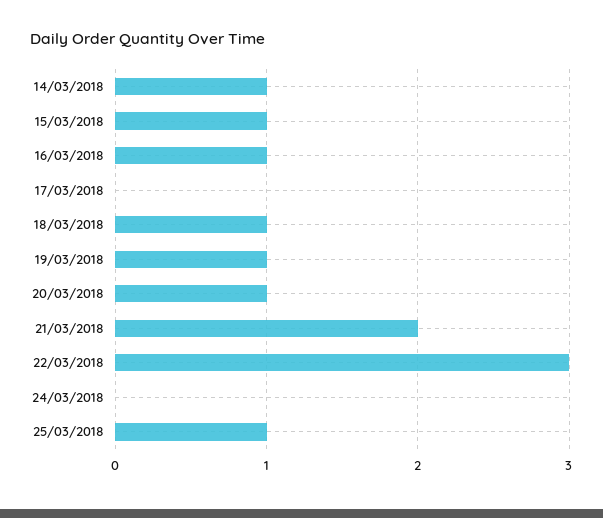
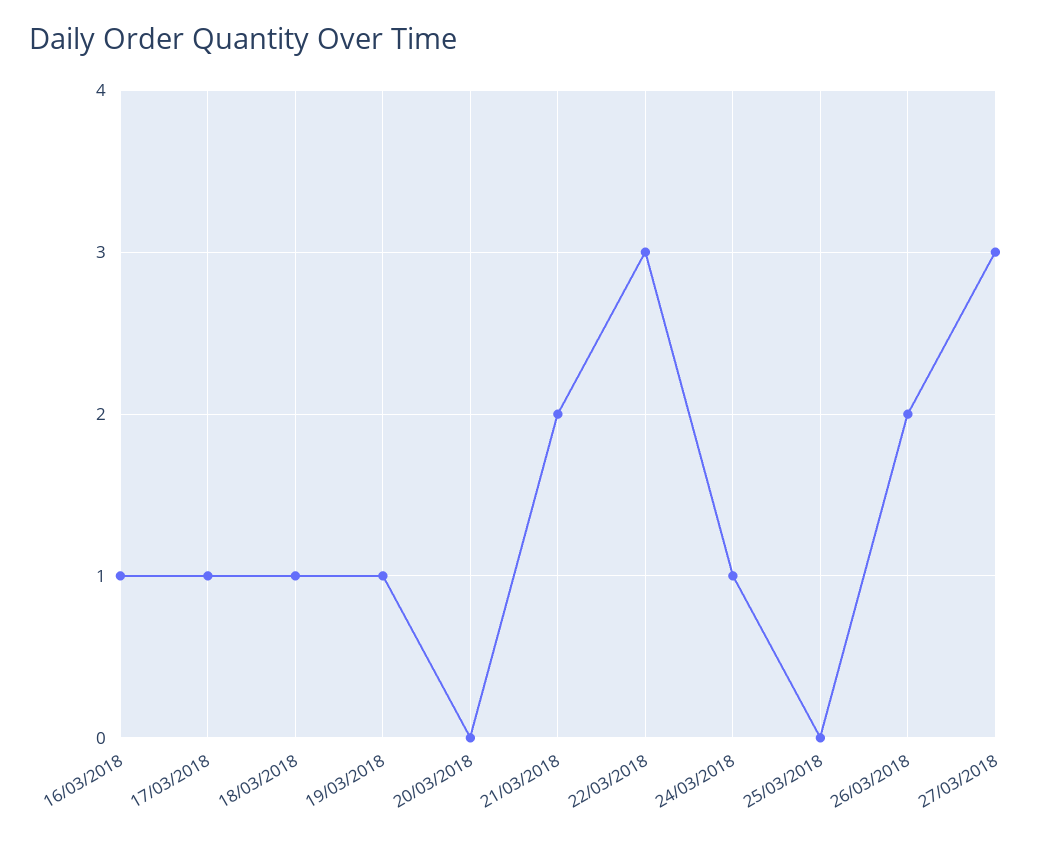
14/03/2018: 1 -> none
15/03/2018: 1 -> none
17/03/2018: 0 -> 1
20/03/2018: 1 -> 0
24/03/2018: 0 -> 1
25/03/2018: 1 -> 0
26/03/2018: none -> 2
27/03/2018: none -> 3

